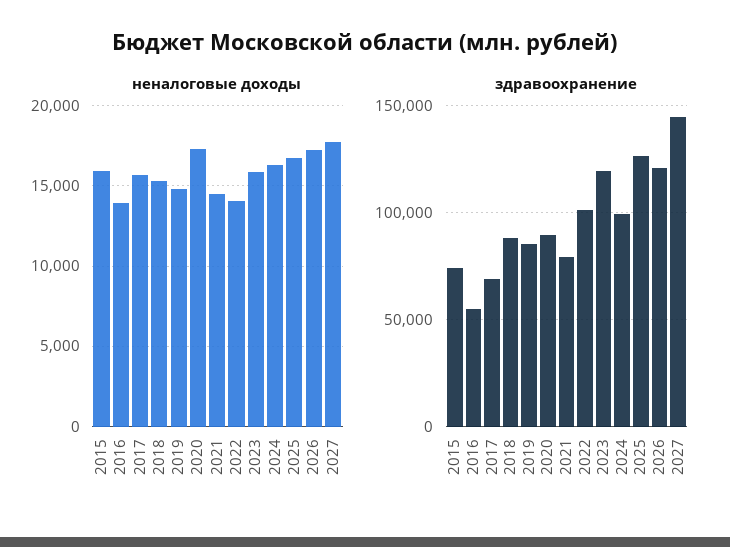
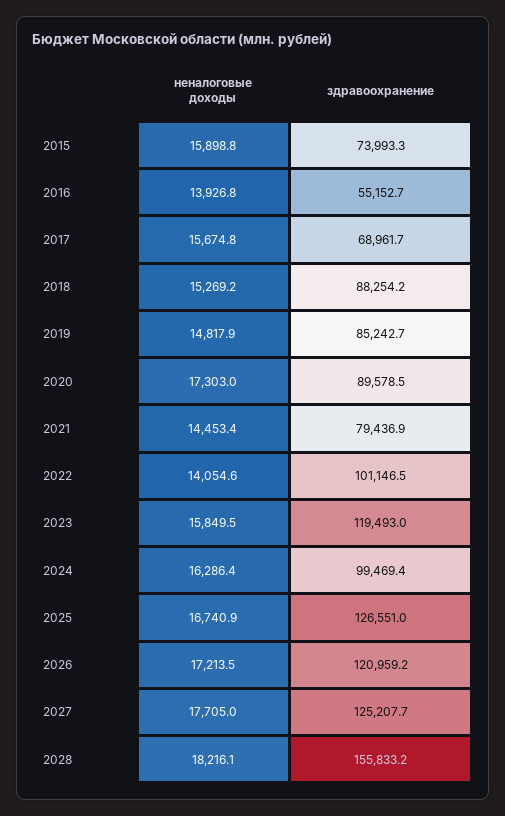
здравоохранение, 2027: 145000 -> 125207.7
неналоговые доходы, 2028: none -> 18216.1
здравоохранение, 2028: none -> 155833.2

